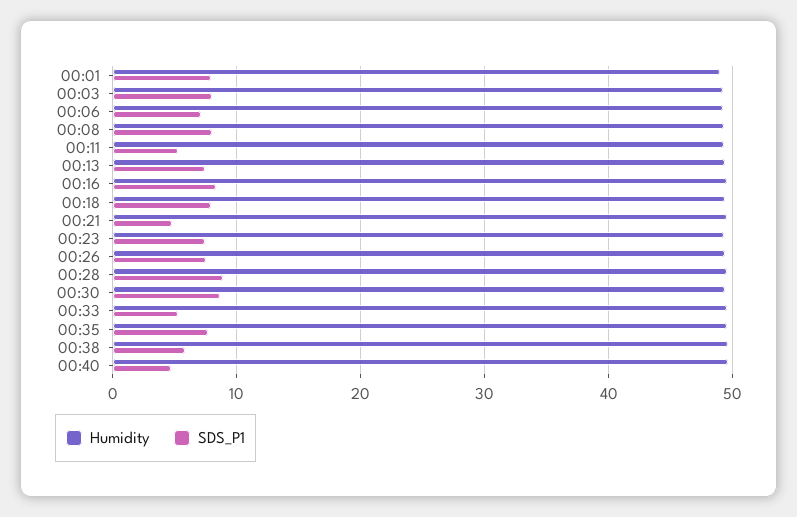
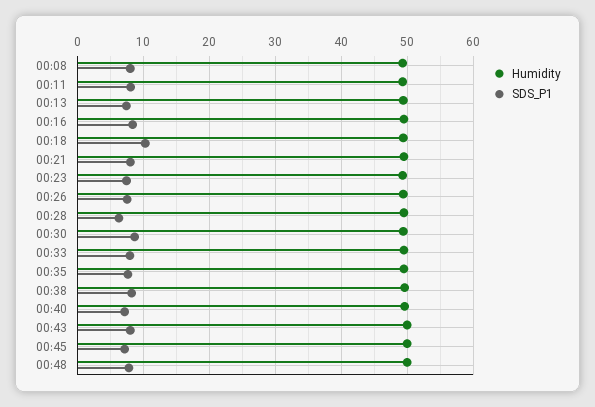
Humidity, 00:01: 49 -> none
SDS_P1, 00:01: 8 -> none
Humidity, 00:03: 49 -> none
SDS_P1, 00:03: 8 -> none
Humidity, 00:06: 49 -> none
SDS_P1, 00:06: 7 -> none
SDS_P1, 00:11: 5 -> 8
SDS_P1, 00:18: 8 -> 10
SDS_P1, 00:21: 5 -> 8
SDS_P1, 00:28: 9 -> 6
SDS_P1, 00:33: 5 -> 8
SDS_P1, 00:38: 6 -> 8
SDS_P1, 00:40: 5 -> 7
Humidity, 00:43: none -> 50
SDS_P1, 00:43: none -> 8
Humidity, 00:45: none -> 50
SDS_P1, 00:45: none -> 7
Humidity, 00:48: none -> 50
SDS_P1, 00:48: none -> 8

